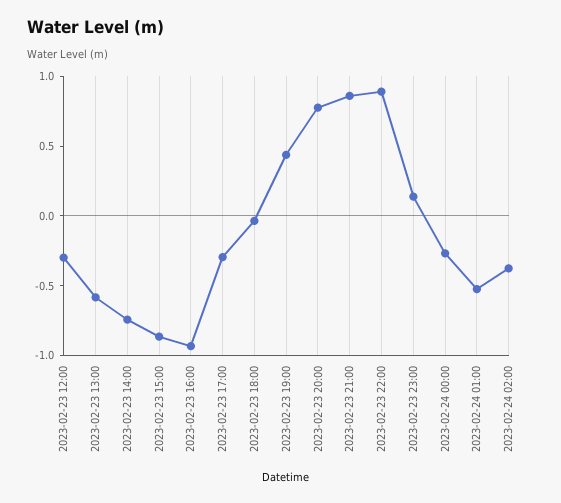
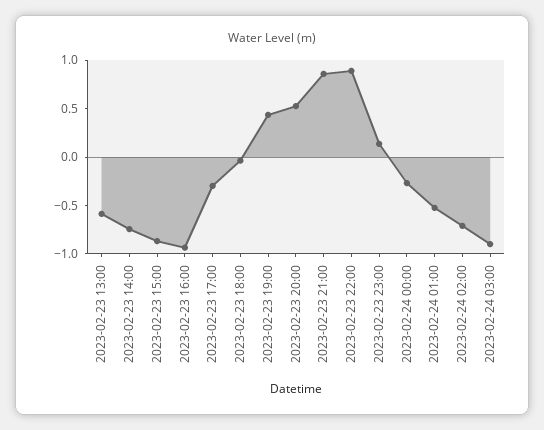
2023-02-23 12:00: -0.3 -> none
2023-02-23 20:00: 0.8 -> 0.5
2023-02-24 02:00: -0.4 -> -0.7
2023-02-24 03:00: none -> -0.9

